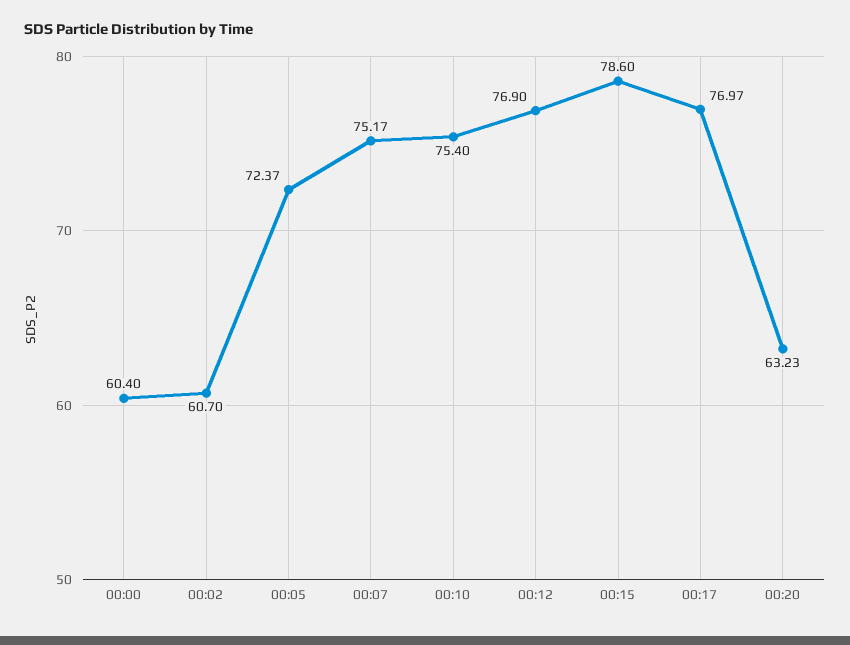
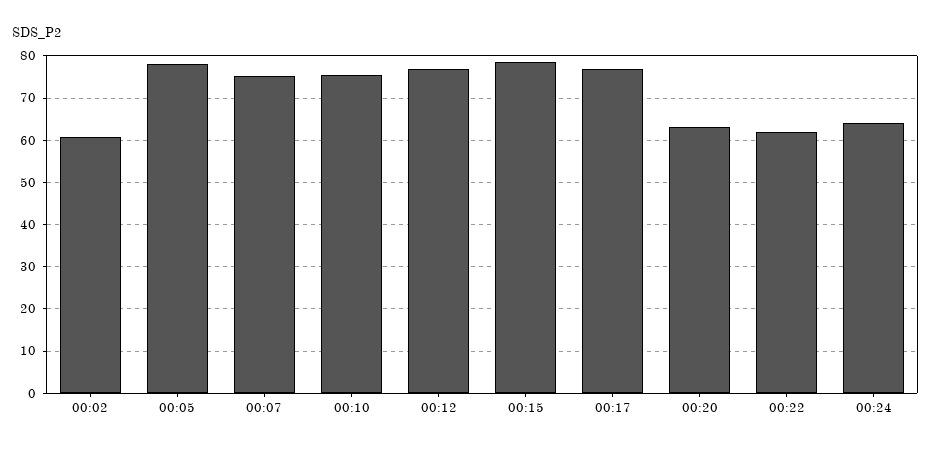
00:00: 60.4 -> none
00:05: 72.37 -> 78
00:22: none -> 62
00:24: none -> 64

